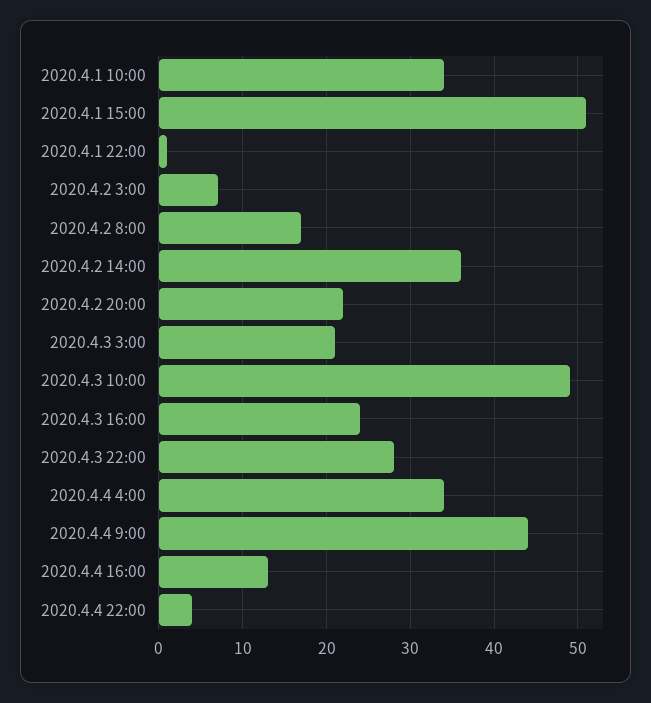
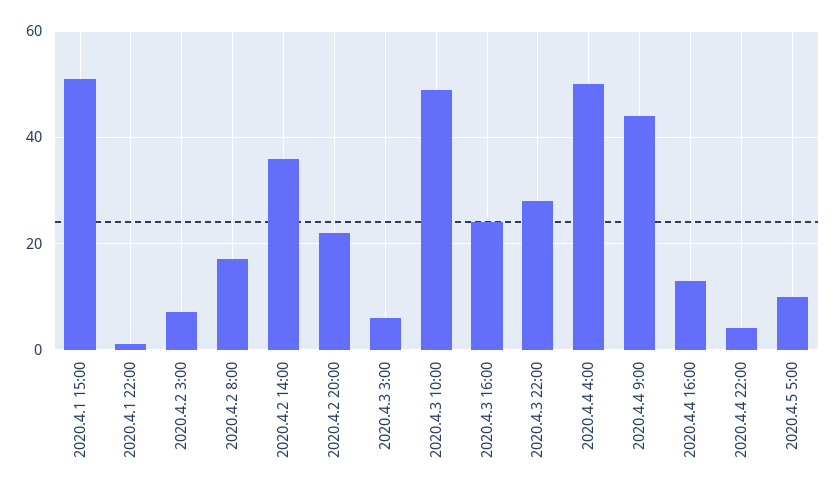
2020.4.1 10:00: 34 -> none
2020.4.3 3:00: 21 -> 5
2020.4.4 4:00: 34 -> 50
2020.4.5 5:00: none -> 10

